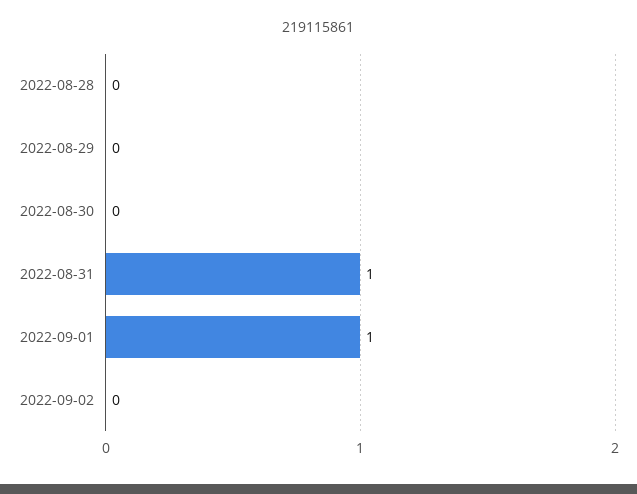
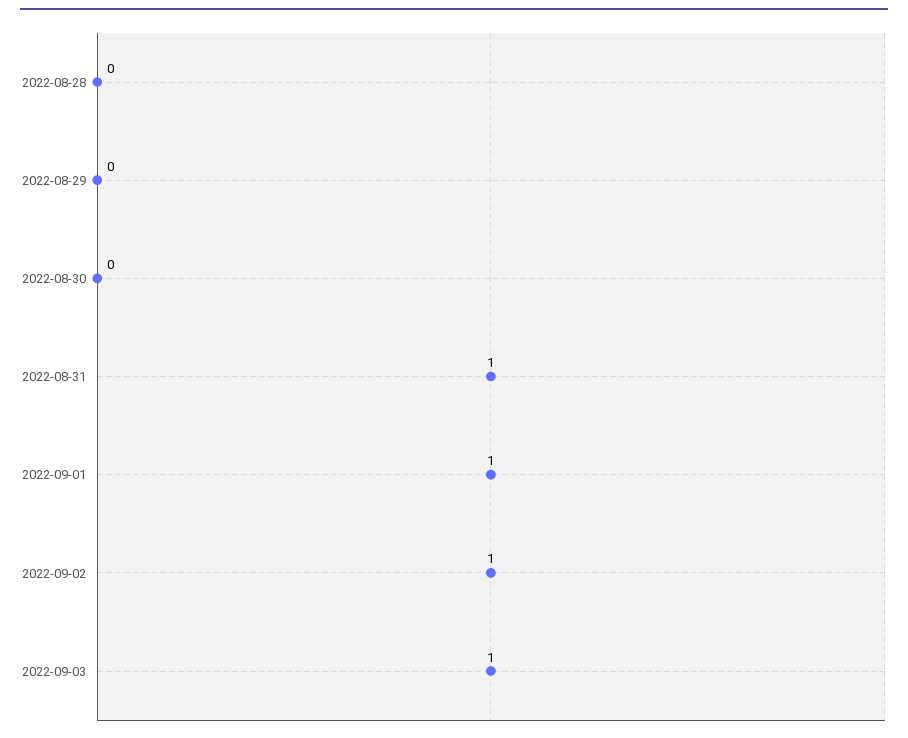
2022-09-02: 0 -> 1
2022-09-03: none -> 1

